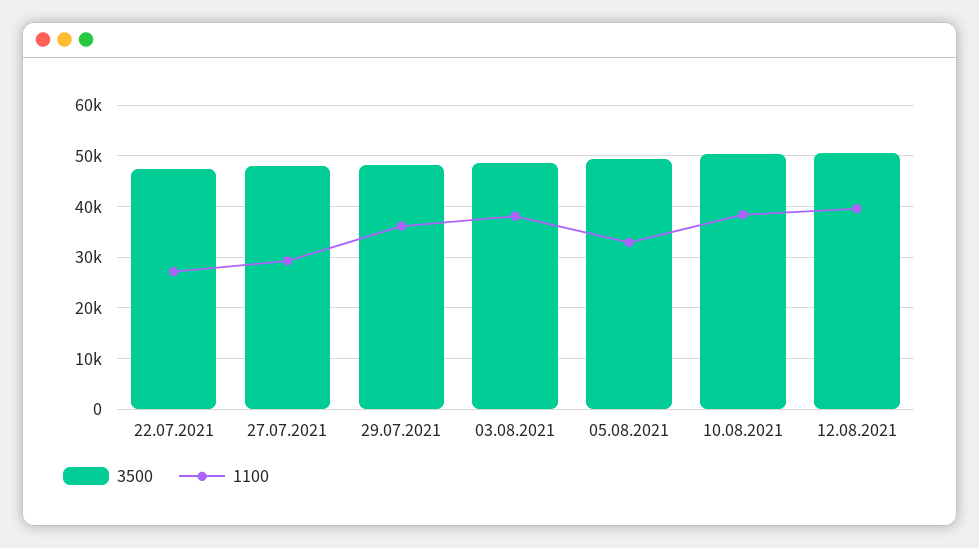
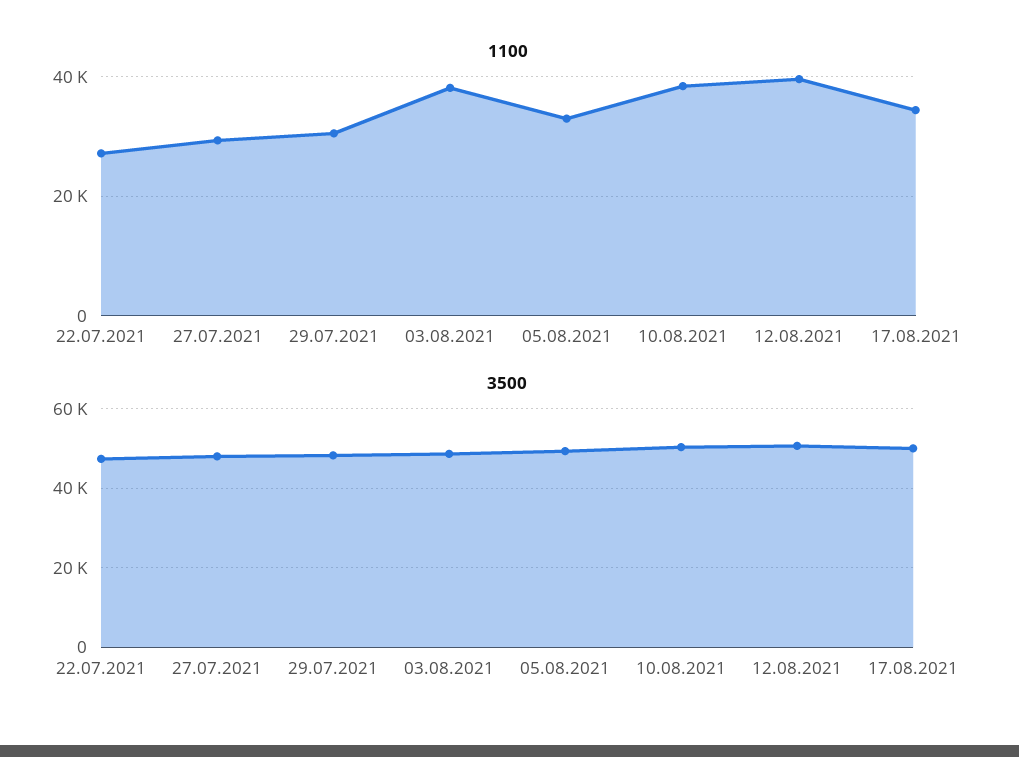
1100, 29.07.2021: 36000 -> 30000
1100, 17.08.2021: none -> 34000
3500, 17.08.2021: none -> 50000

